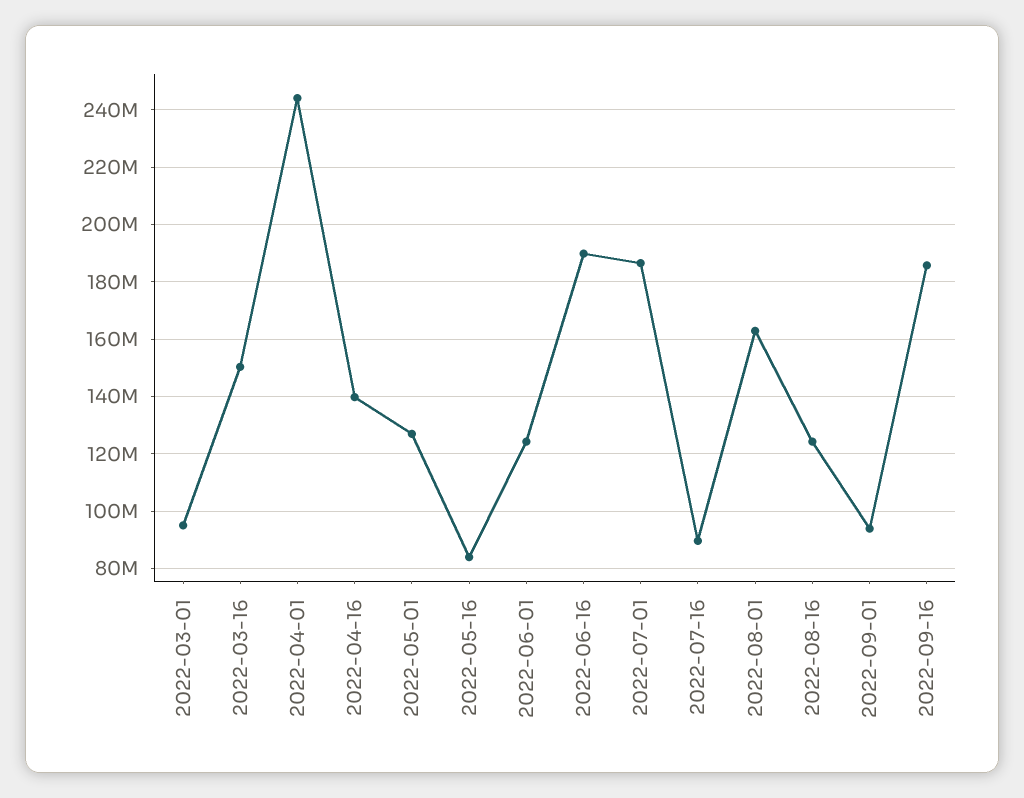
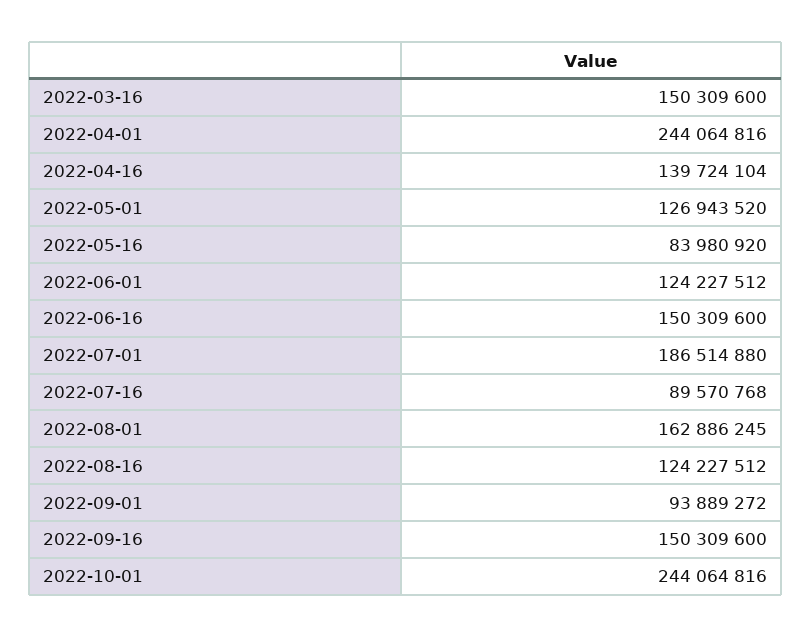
2022-03-01: 95000000 -> none
2022-06-16: 190000000 -> 150309600
2022-09-16: 185000000 -> 150309600
2022-10-01: none -> 244064816

